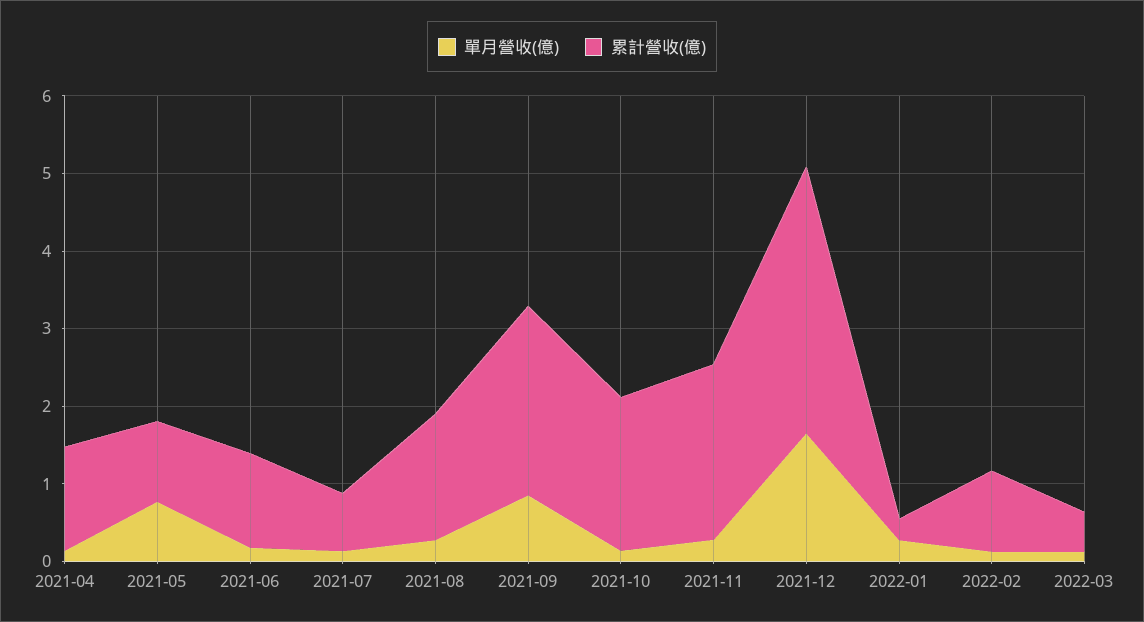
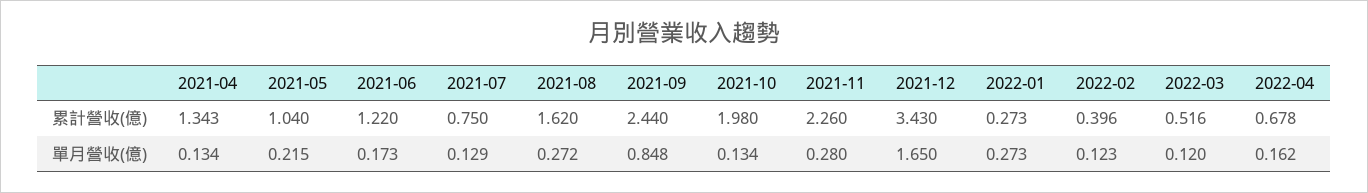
單月營收(億), 2021-05: 0.8 -> 0.215
累計營收(億), 2022-02: 1 -> 0.396
累計營收(億), 2022-04: none -> 0.678
單月營收(億), 2022-04: none -> 0.162

